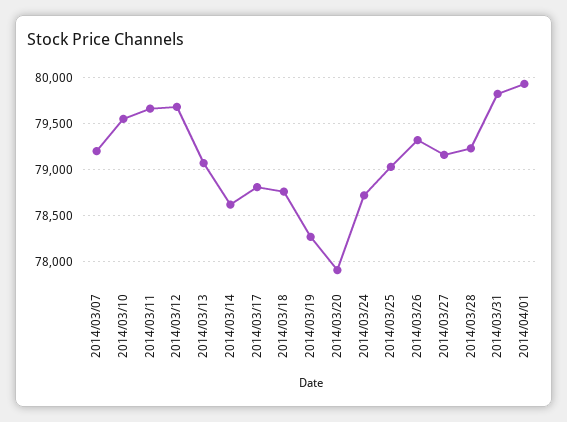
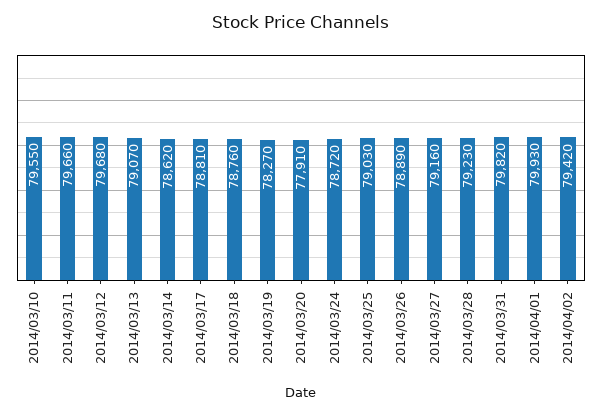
2014/03/07: 79200 -> none
2014/03/26: 79300 -> 78890
2014/04/02: none -> 79420

